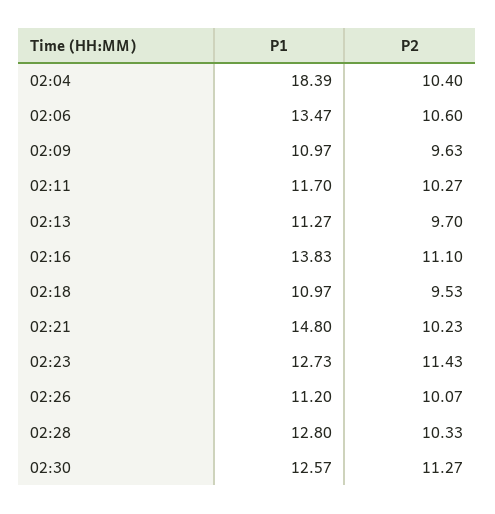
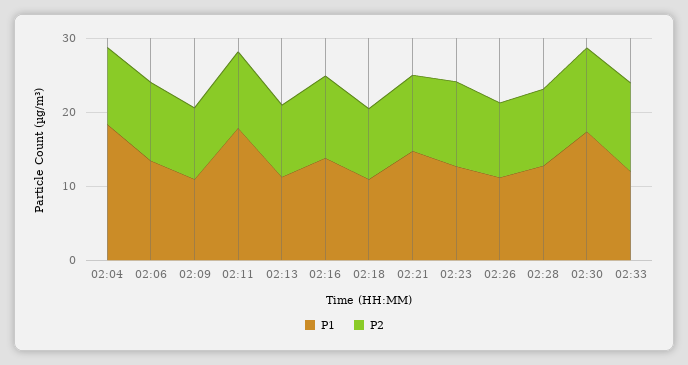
P1, 02:11: 11.7 -> 18
P1, 02:30: 12.57 -> 18
P1, 02:33: none -> 12
P2, 02:33: none -> 12

